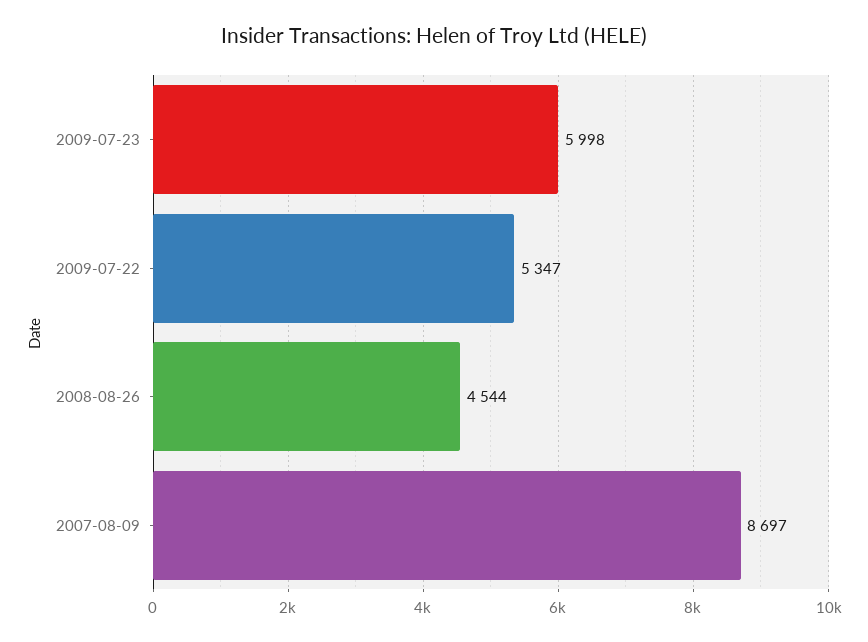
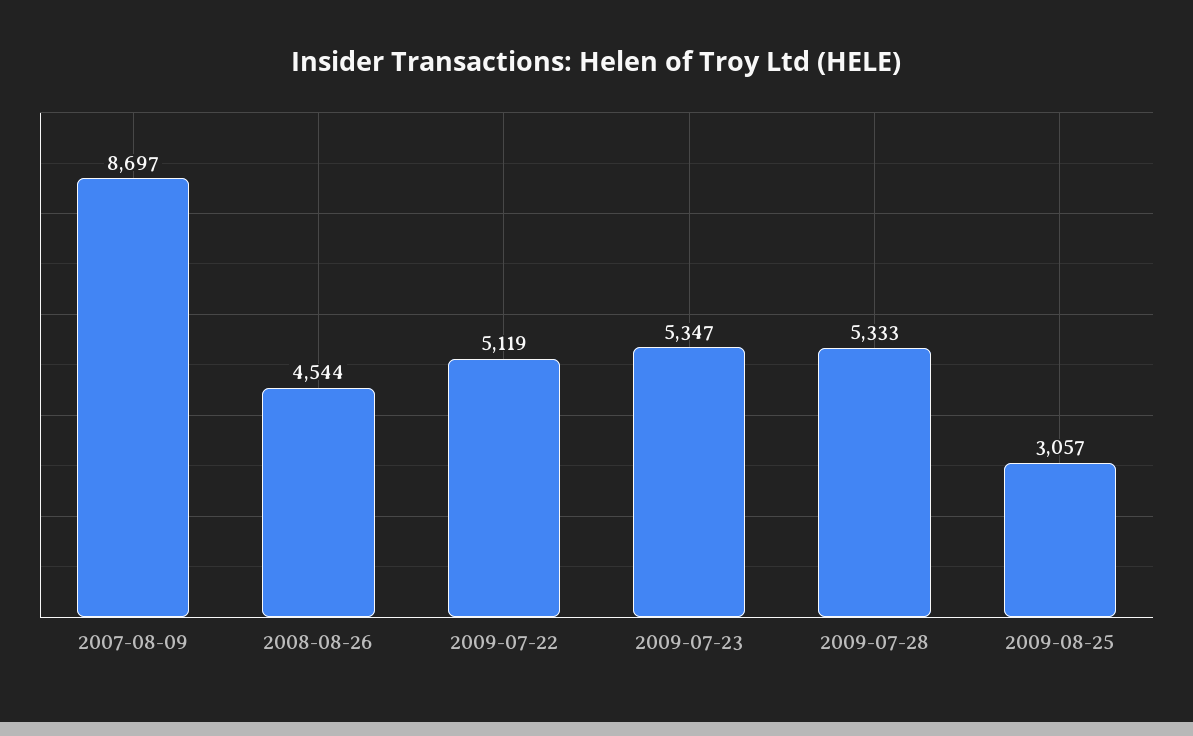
2009-07-23: 5998 -> 5347
2009-07-22: 5347 -> 5119
2009-07-28: none -> 5333
2009-08-25: none -> 3057

